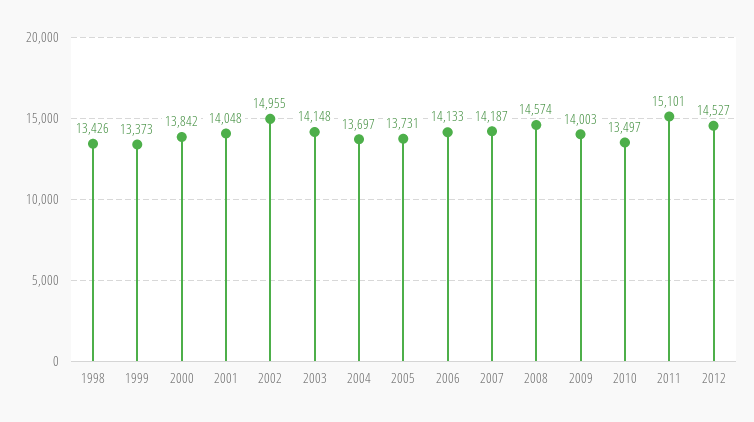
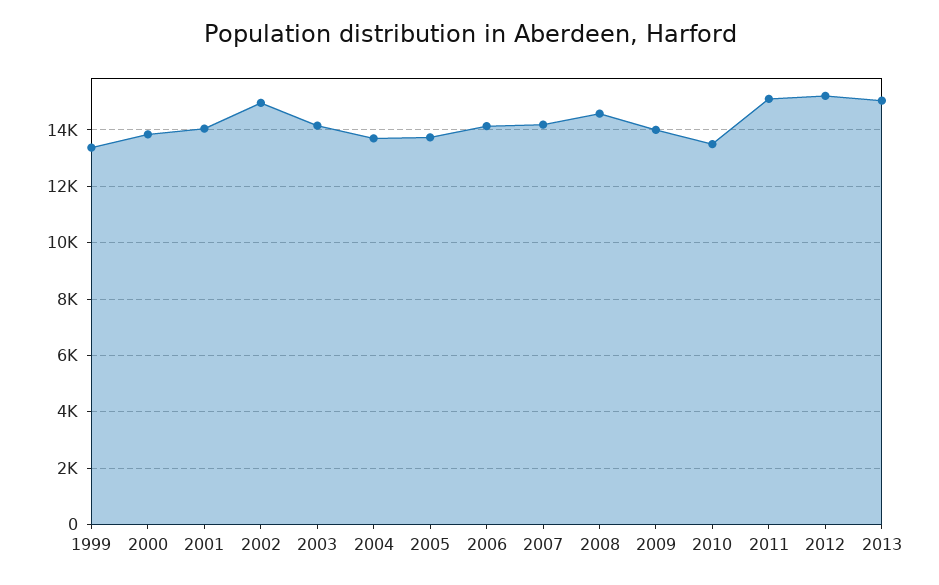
1998: 13426 -> none
2012: 14527 -> 15250
2013: none -> 15000

